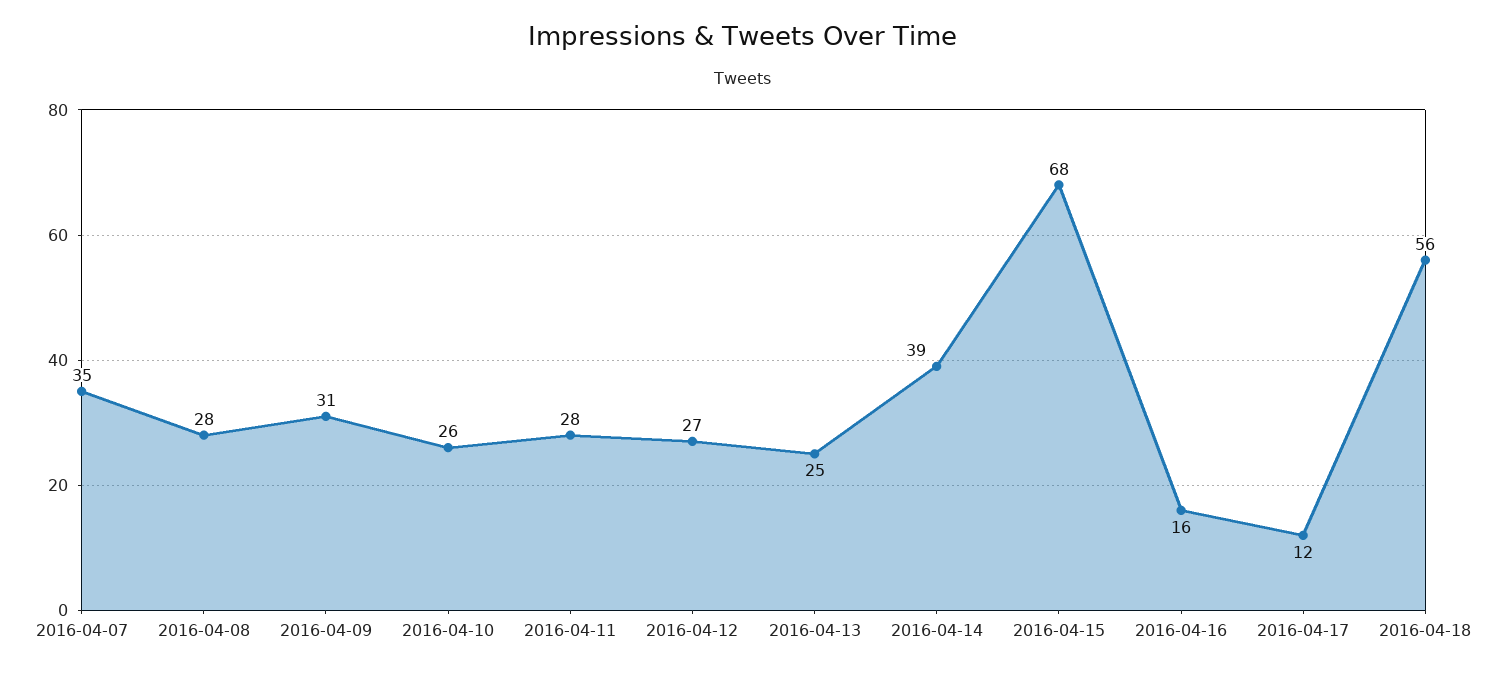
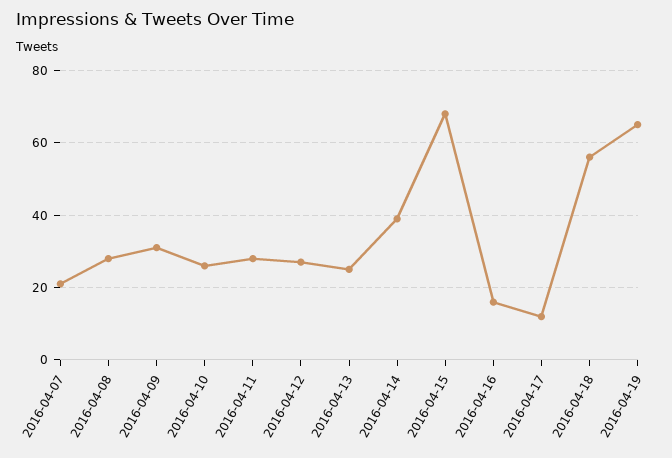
2016-04-07: 35 -> 20
2016-04-19: none -> 65

